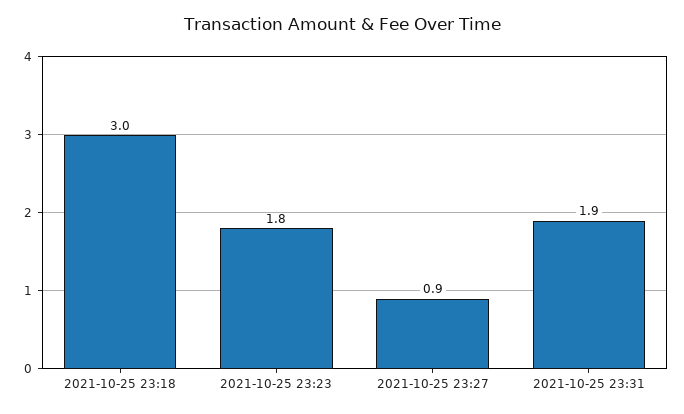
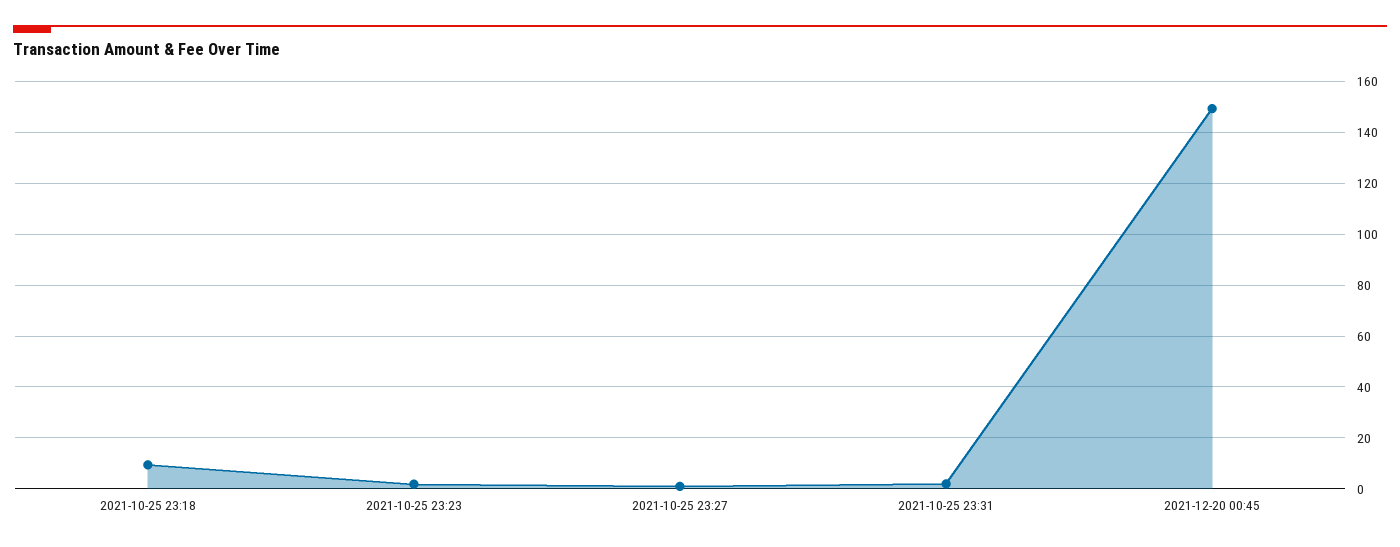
2021-10-25 23:18: 3 -> 10
2021-12-20 00:45: none -> 150

